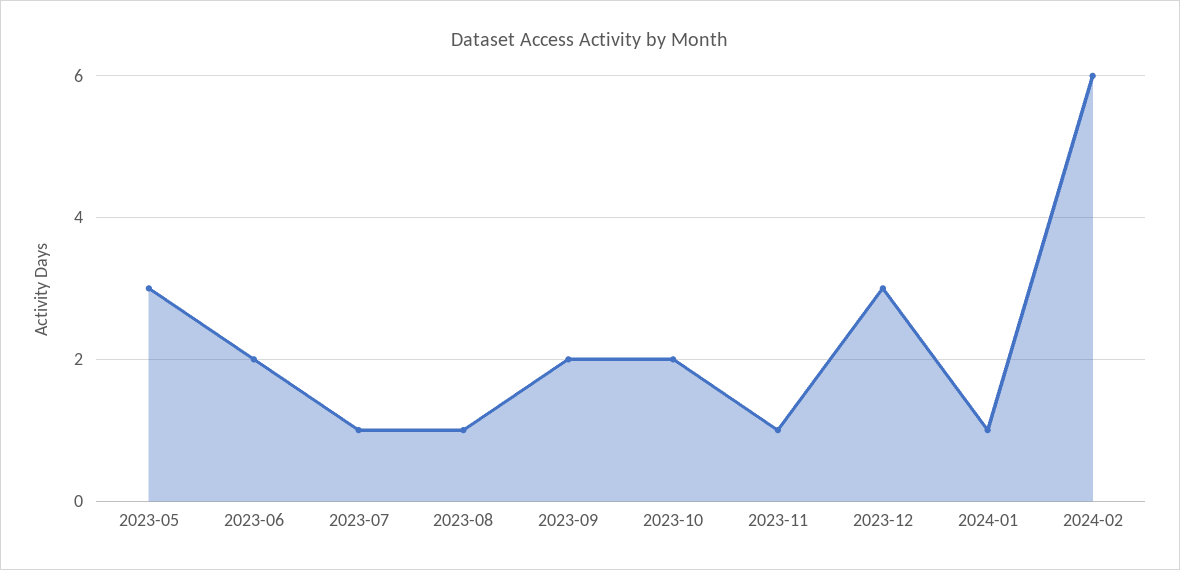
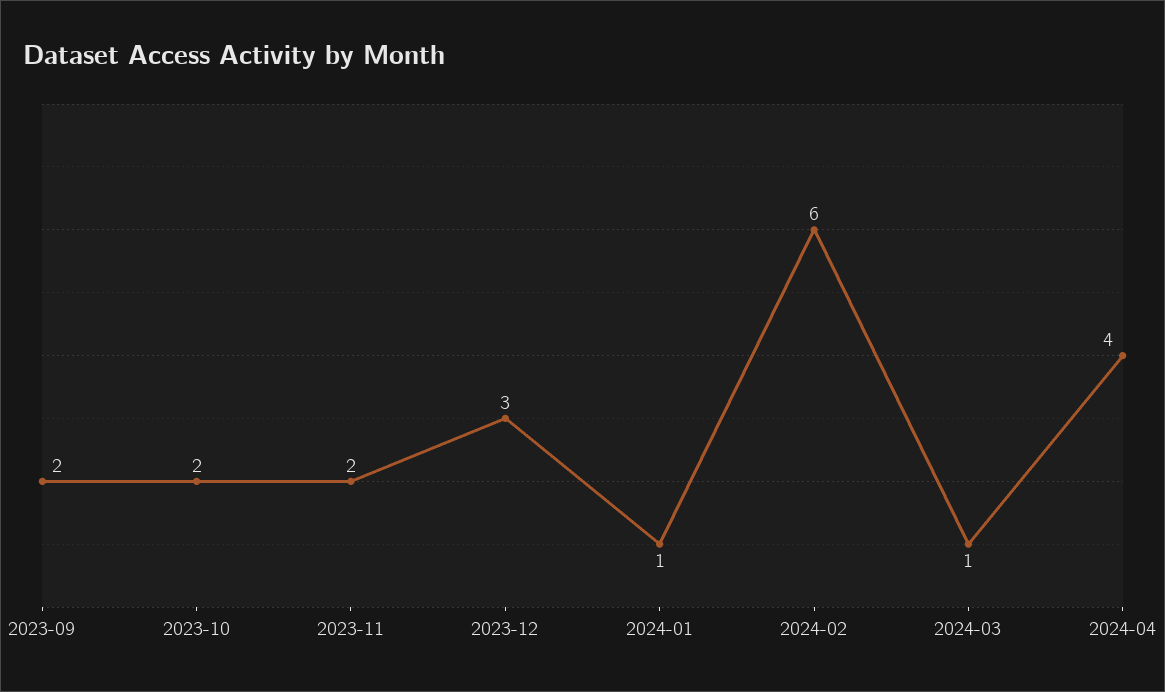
2023-05: 3 -> none
2023-06: 2 -> none
2023-07: 1 -> none
2023-08: 1 -> none
2023-11: 1 -> 2
2024-03: none -> 1
2024-04: none -> 4

